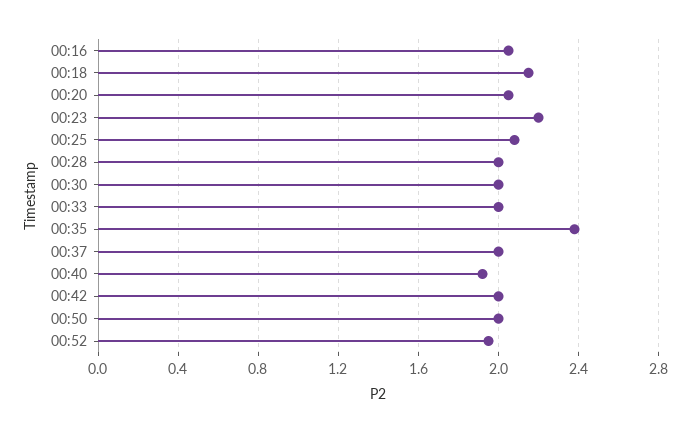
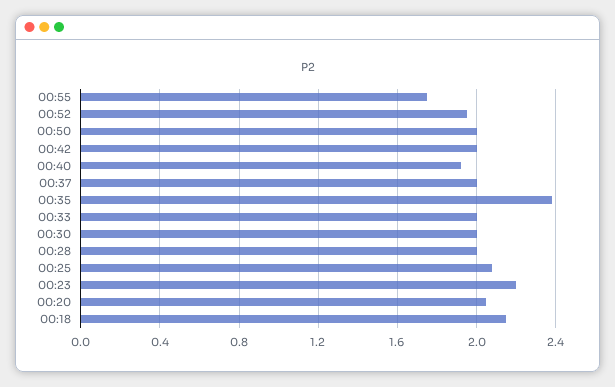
00:16: 2.05 -> none
00:55: none -> 1.75

